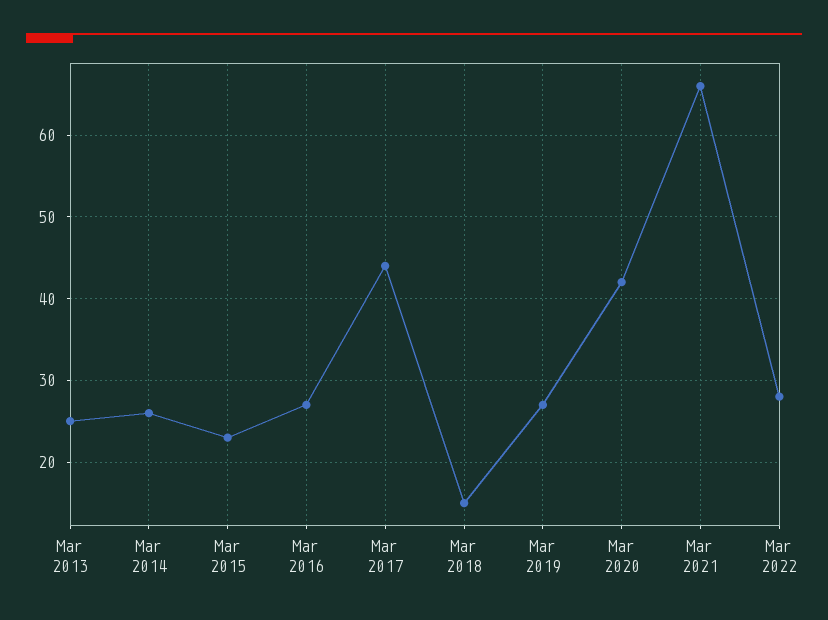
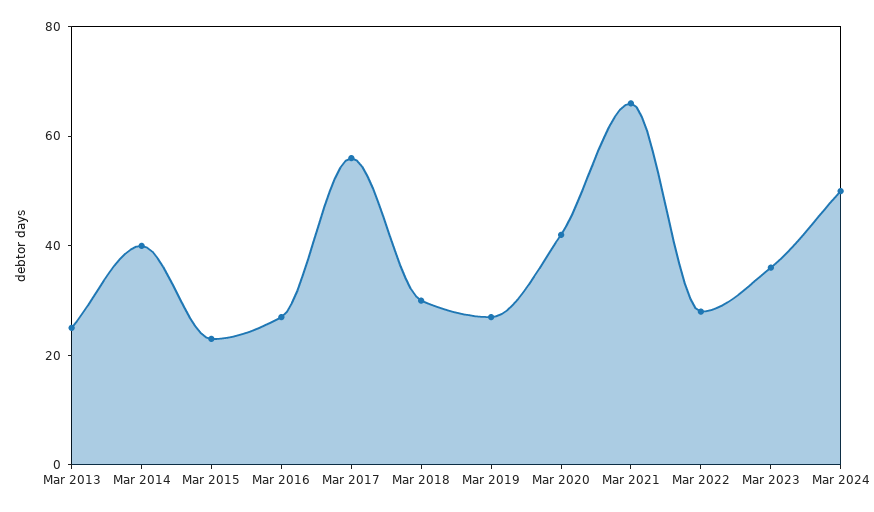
Mar 2014: 26 -> 40
Mar 2017: 44 -> 55
Mar 2018: 15 -> 30
Mar 2023: none -> 35
Mar 2024: none -> 50

